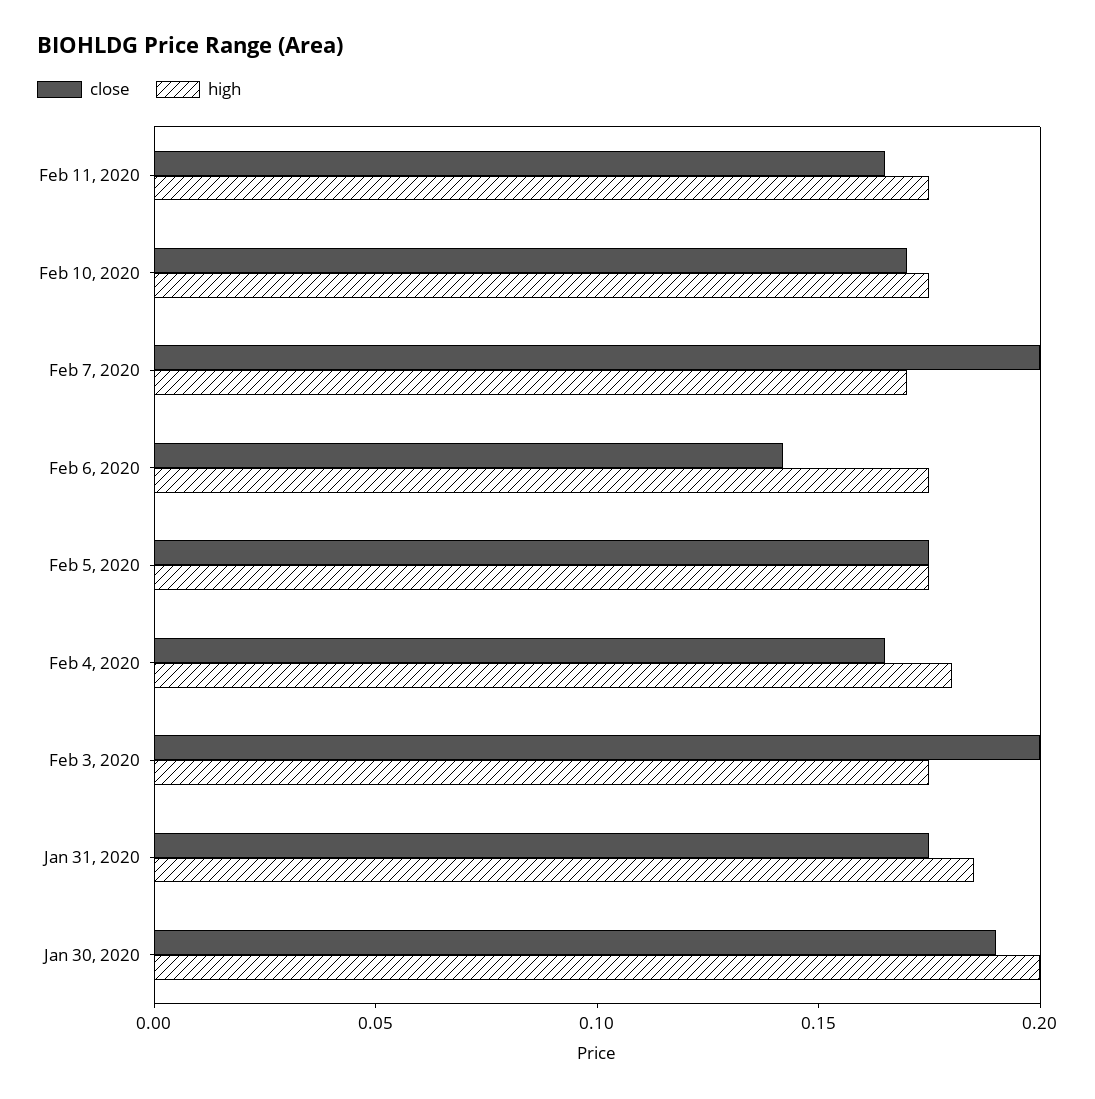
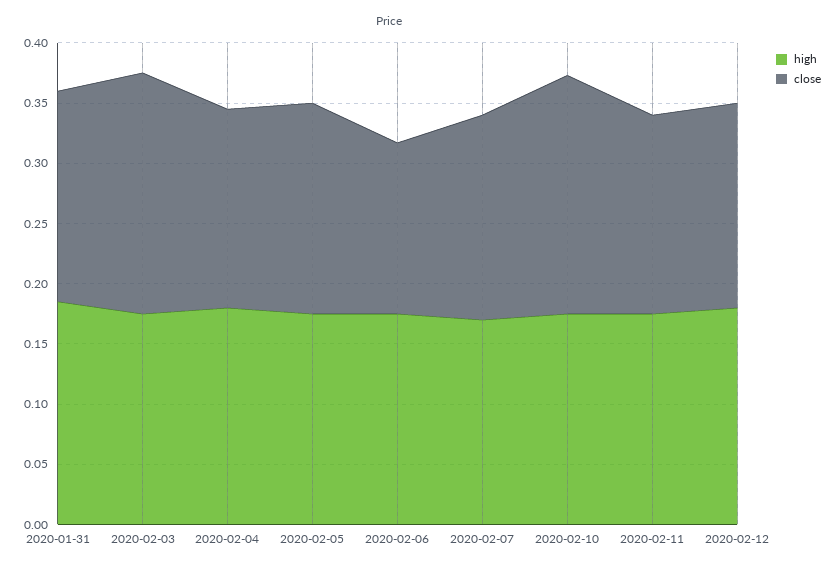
close, Feb 10, 2020: 0.17 -> 0.2
close, Feb 7, 2020: 0.2 -> 0.17
close, Jan 30, 2020: 0.19 -> none
high, Jan 30, 2020: 0.2 -> none
high, 2020-02-12: none -> 0.18
close, 2020-02-12: none -> 0.17

